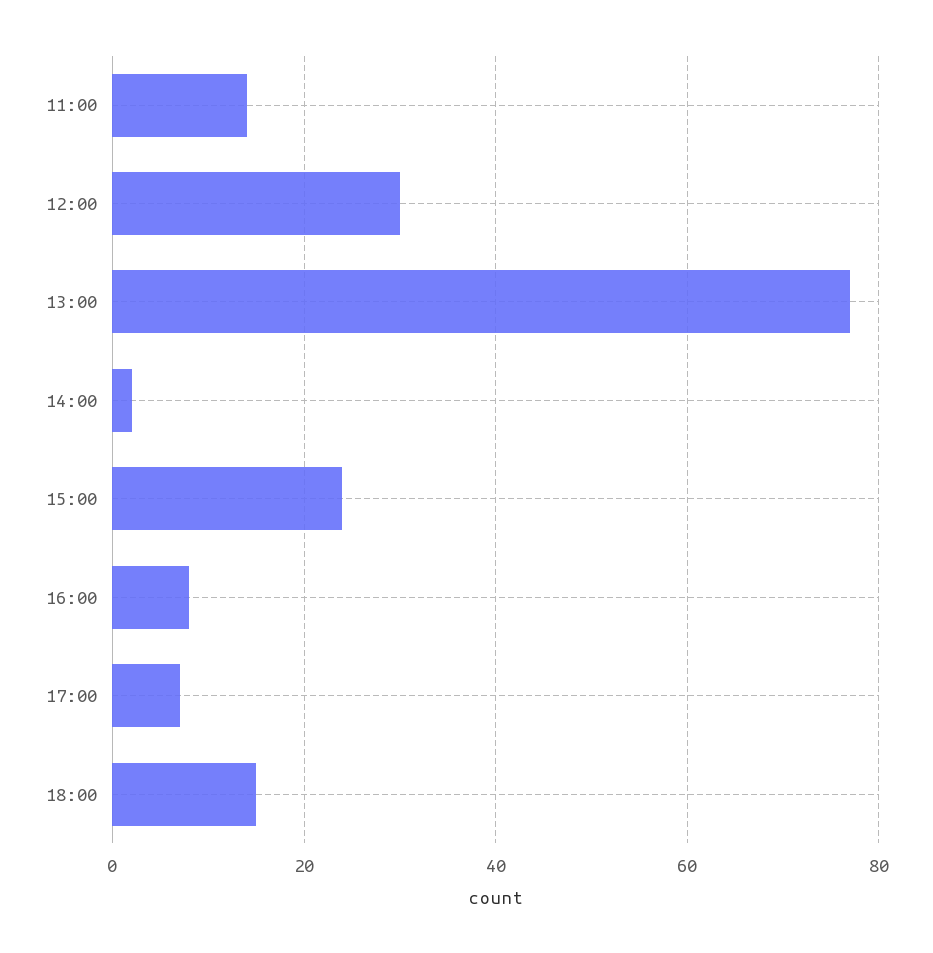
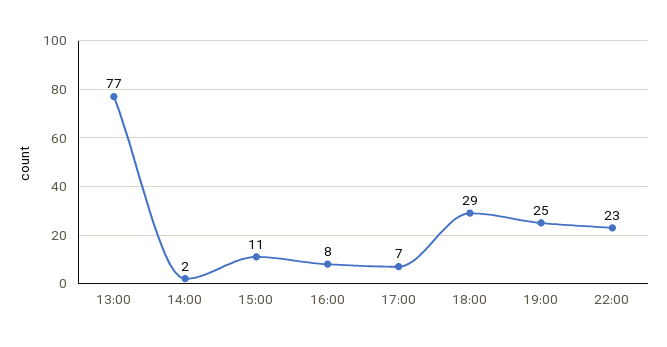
11:00: 15 -> none
12:00: 30 -> none
15:00: 25 -> 11
18:00: 15 -> 29
19:00: none -> 25
22:00: none -> 23

